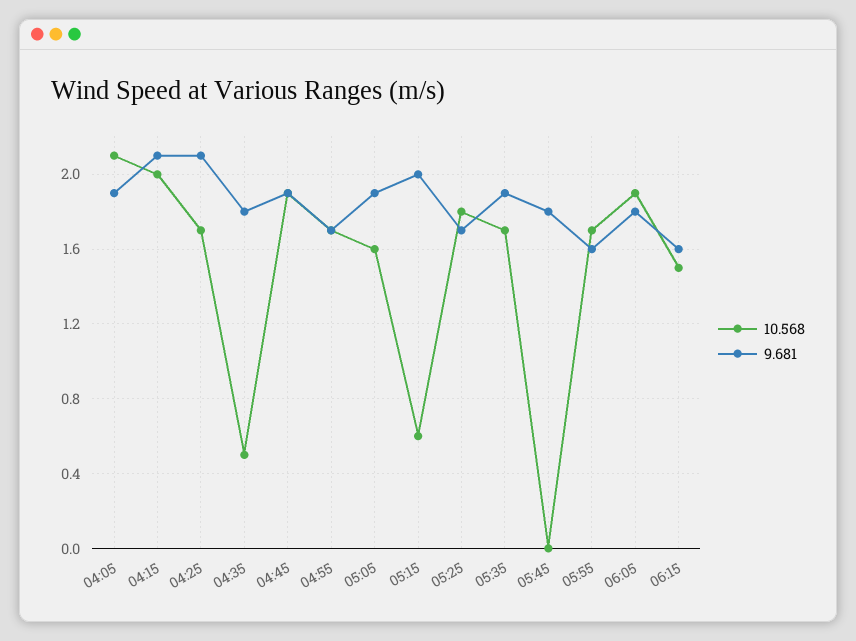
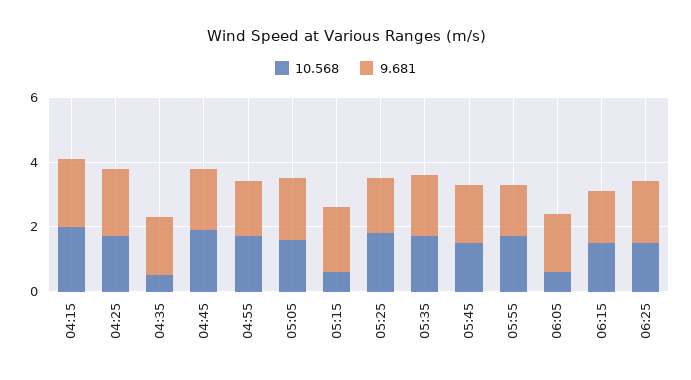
10.568, 04:05: 2.1 -> none
9.681, 04:05: 1.9 -> none
10.568, 05:45: 0 -> 1.5
10.568, 06:05: 1.9 -> 0.5
10.568, 06:25: none -> 1.5
9.681, 06:25: none -> 2

